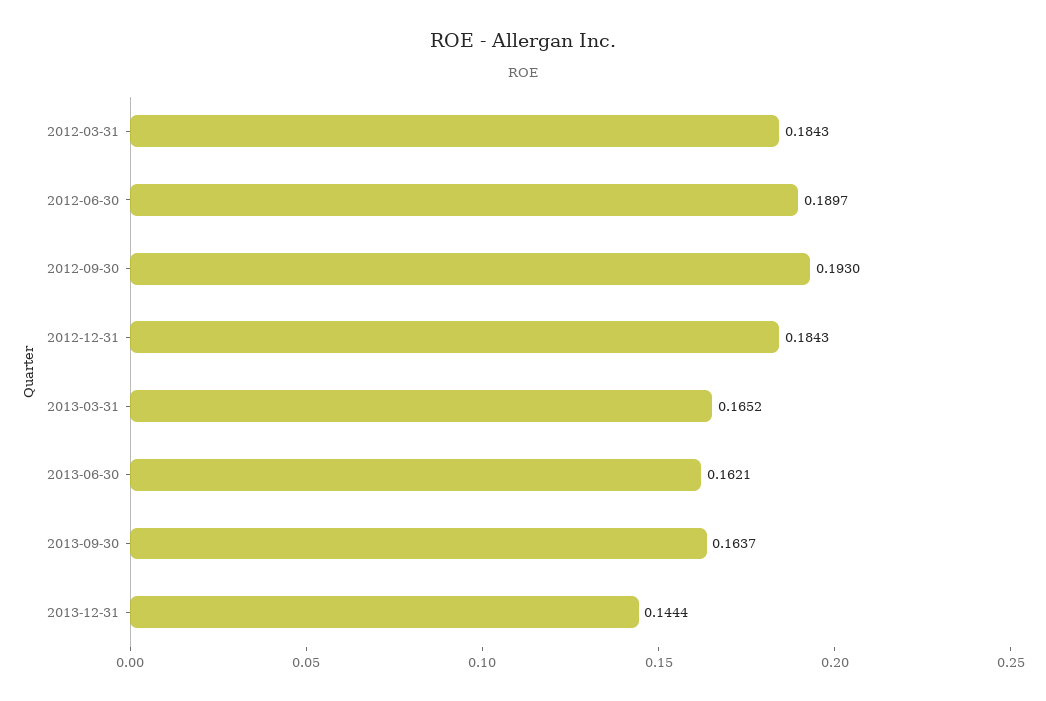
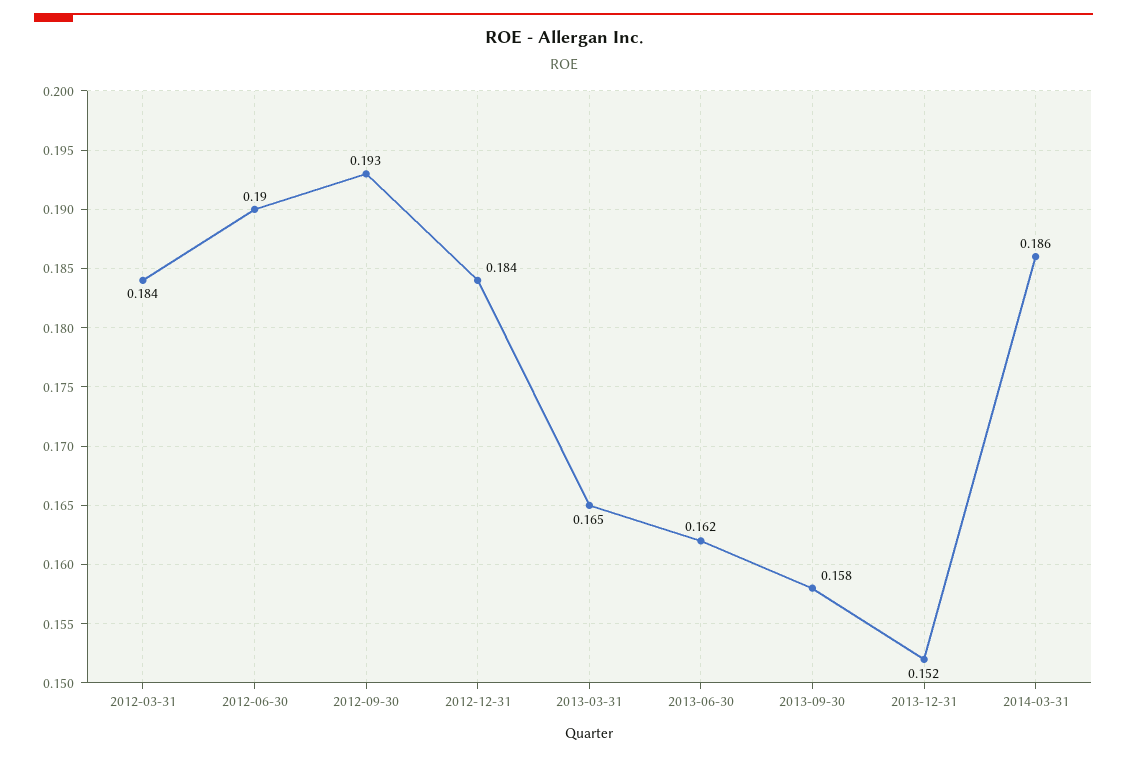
2013-09-30: 0.1637 -> 0.158
2013-12-31: 0.1444 -> 0.152
2014-03-31: none -> 0.186

